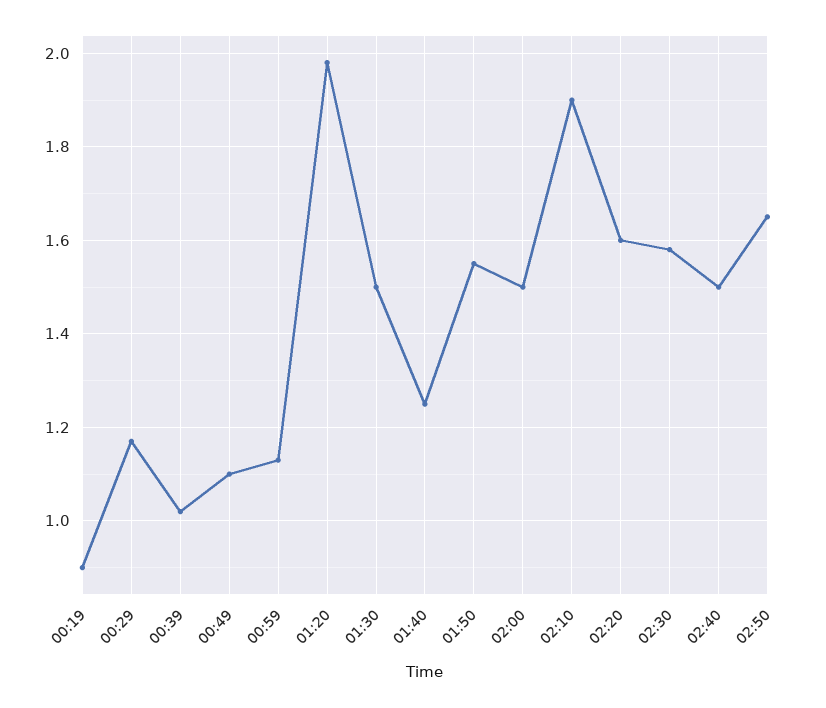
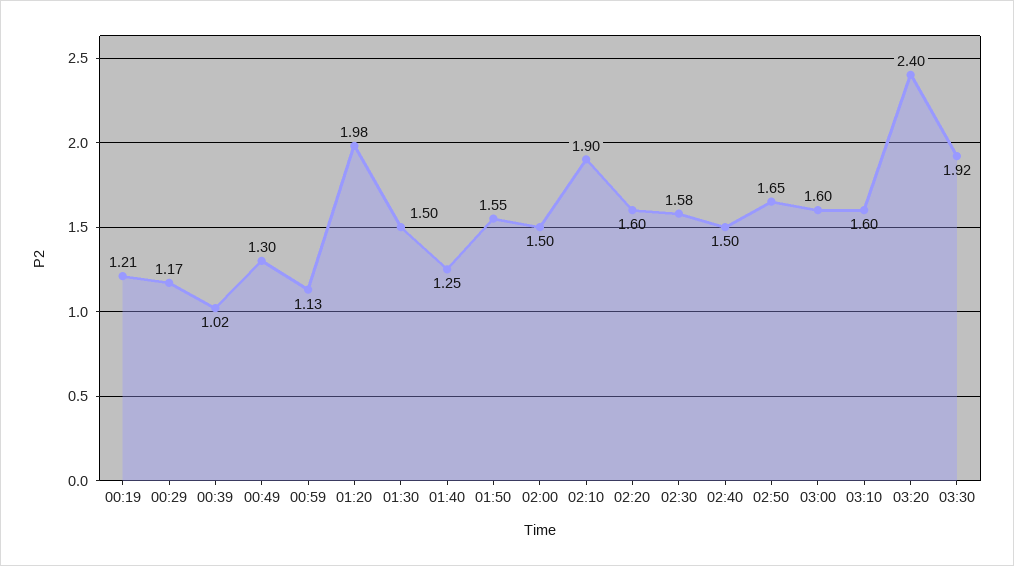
00:19: 0.9 -> 1.21
00:49: 1.1 -> 1.3
03:00: none -> 1.6
03:10: none -> 1.6
03:20: none -> 2.4
03:30: none -> 1.92

